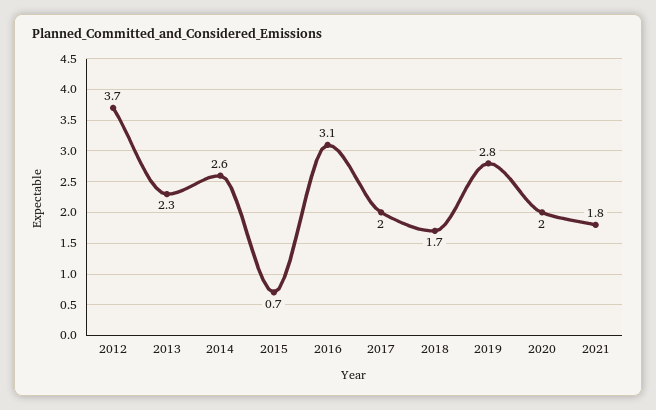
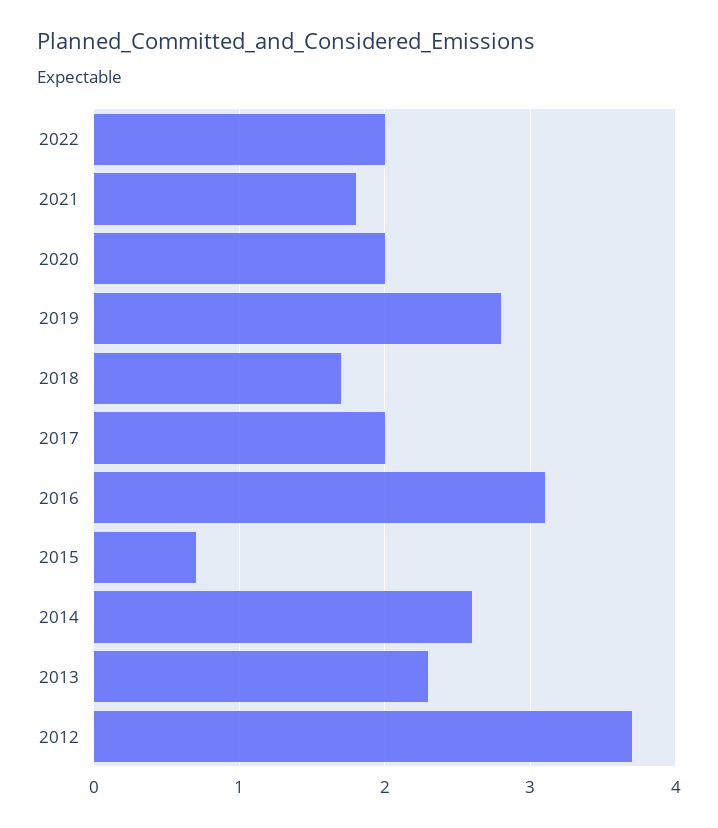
2022: none -> 2

